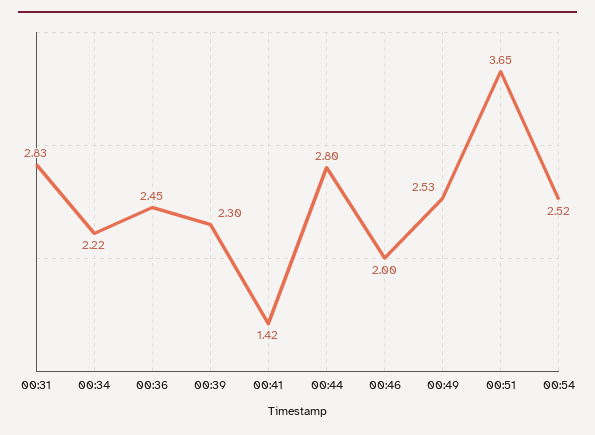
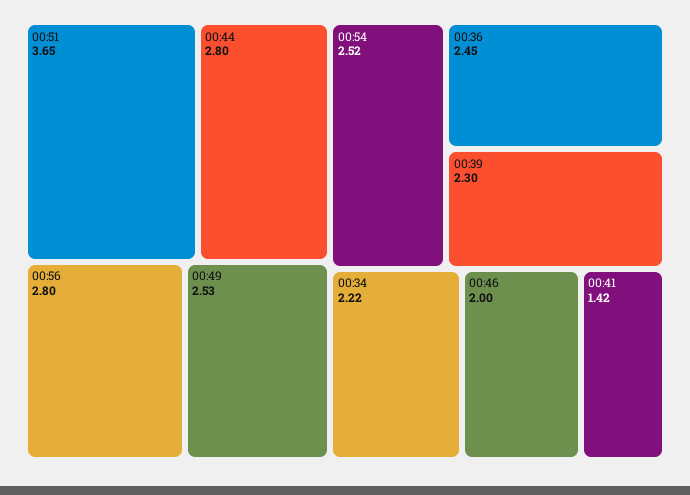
00:31: 2.83 -> none
00:56: none -> 2.8

